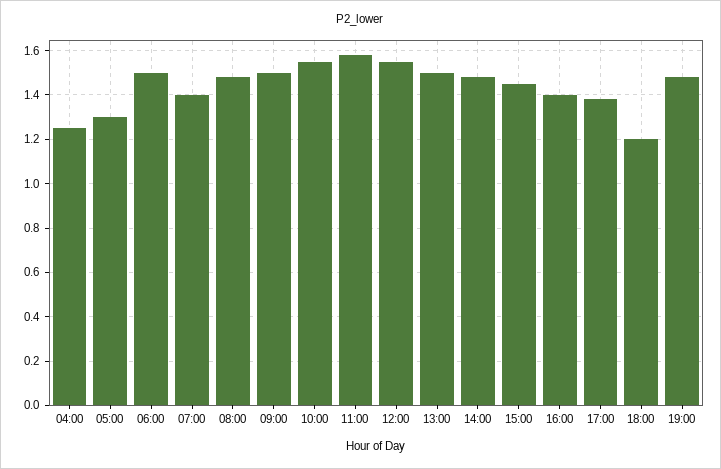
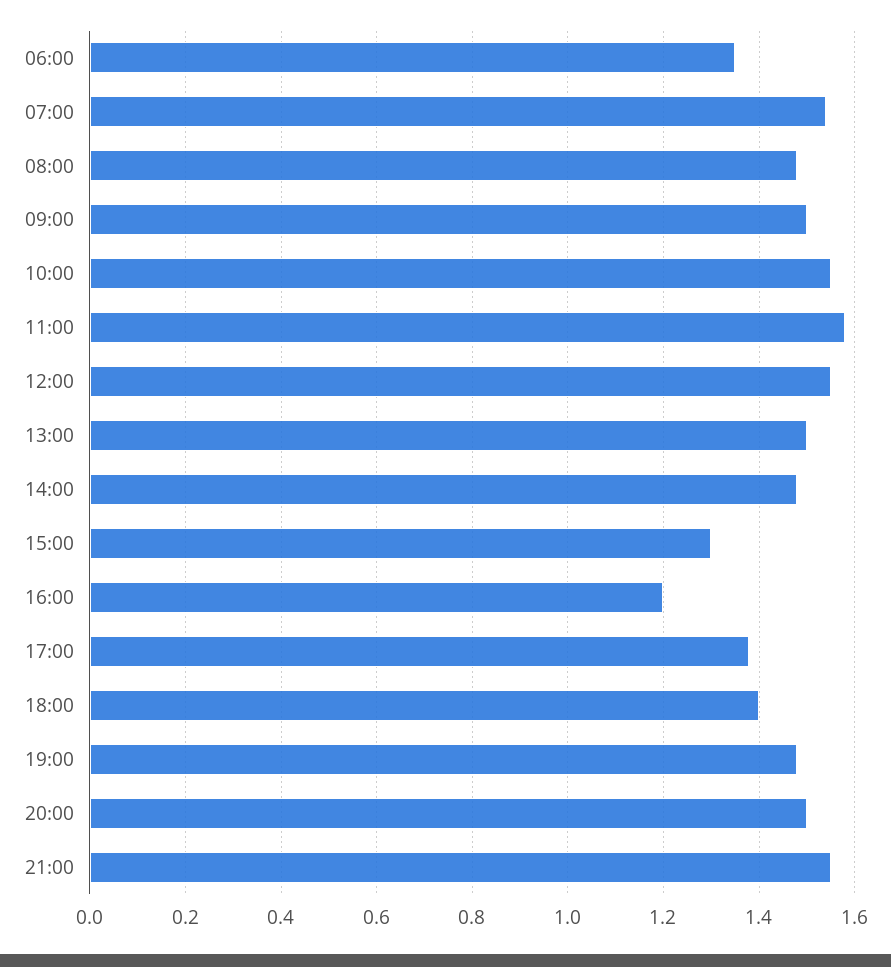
04:00: 1.25 -> none
05:00: 1.3 -> none
06:00: 1.5 -> 1.35
07:00: 1.4 -> 1.55
15:00: 1.45 -> 1.3
16:00: 1.4 -> 1.2
18:00: 1.2 -> 1.4
20:00: none -> 1.5
21:00: none -> 1.55

